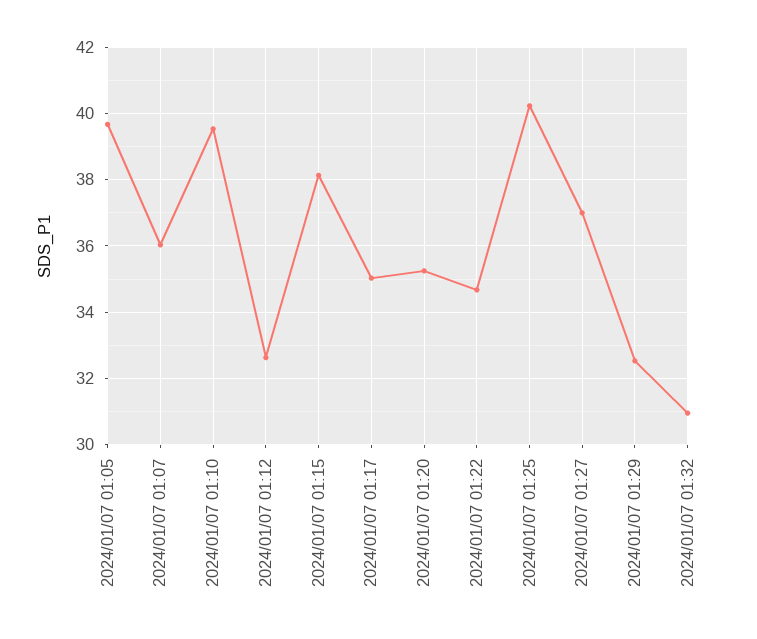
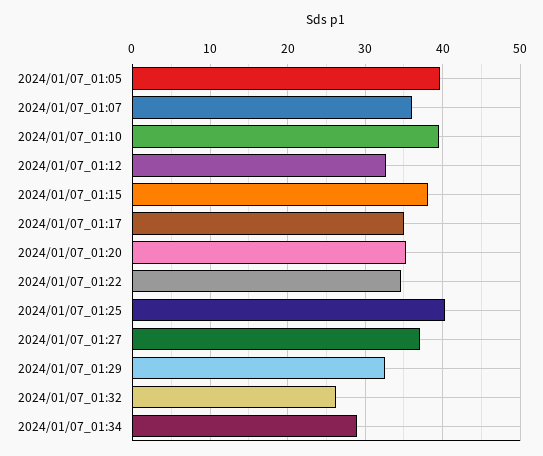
2024/01/07 01:32: 31 -> 26
2024/01/07_01:34: none -> 29

